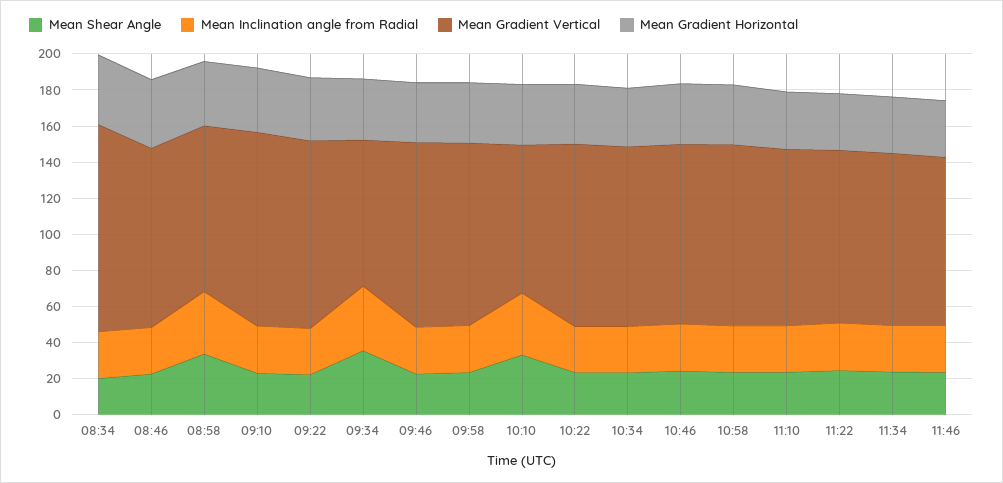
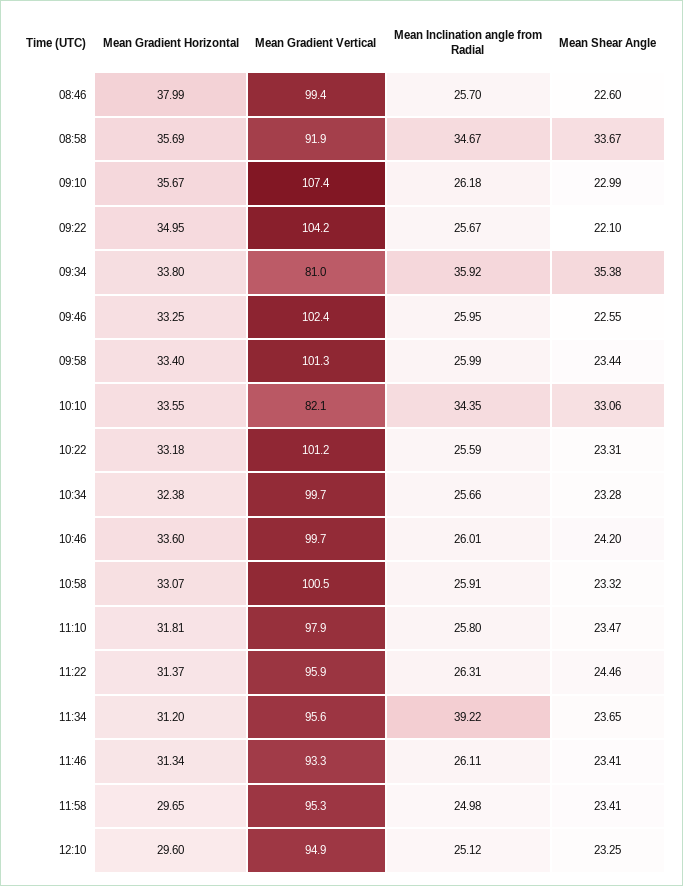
Mean Shear Angle, 08:34: 20 -> none
Mean Inclination angle from Radial, 08:34: 25 -> none
Mean Gradient Vertical, 08:34: 115 -> none
Mean Gradient Horizontal, 08:34: 40 -> none
Mean Inclination angle from Radial, 11:34: 25 -> 39.22
Mean Gradient Horizontal, 11:58: none -> 29.65
Mean Gradient Vertical, 11:58: none -> 95.3
Mean Inclination angle from Radial, 11:58: none -> 24.98
Mean Shear Angle, 11:58: none -> 23.41
Mean Gradient Horizontal, 12:10: none -> 29.6
Mean Gradient Vertical, 12:10: none -> 94.9
Mean Inclination angle from Radial, 12:10: none -> 25.12
Mean Shear Angle, 12:10: none -> 23.25

